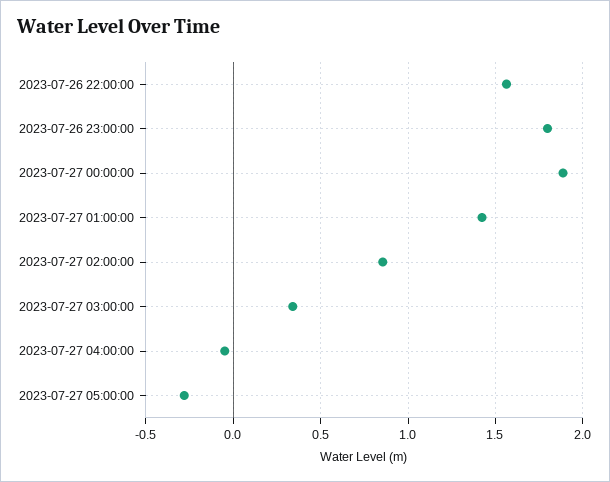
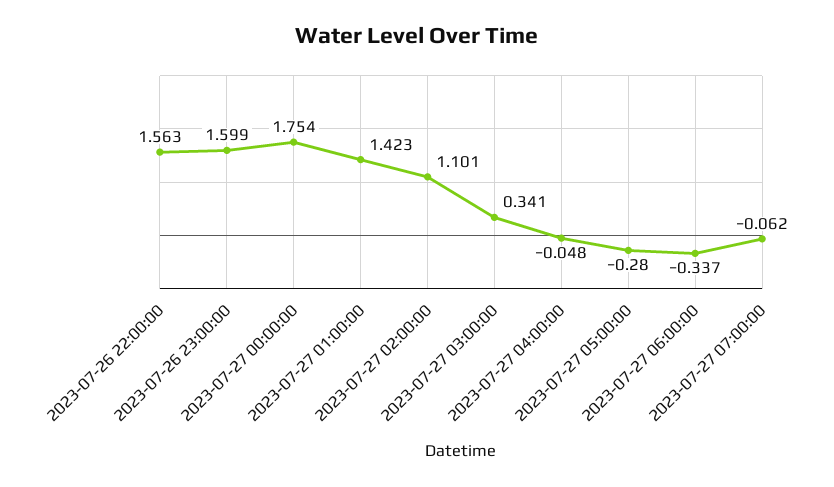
2023-07-26 23:00:00: 1.8 -> 1.599
2023-07-27 00:00:00: 1.9 -> 1.754
2023-07-27 02:00:00: 0.85 -> 1.101
2023-07-27 06:00:00: none -> -0.337
2023-07-27 07:00:00: none -> -0.062

